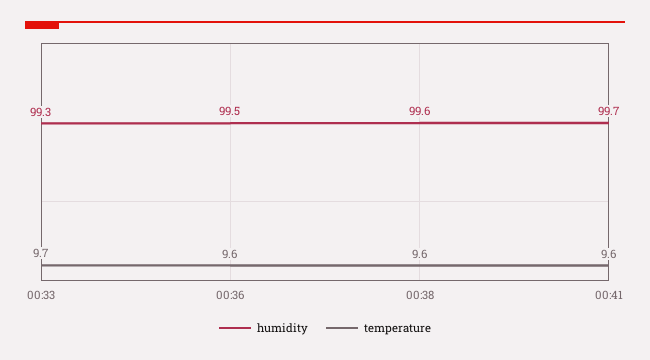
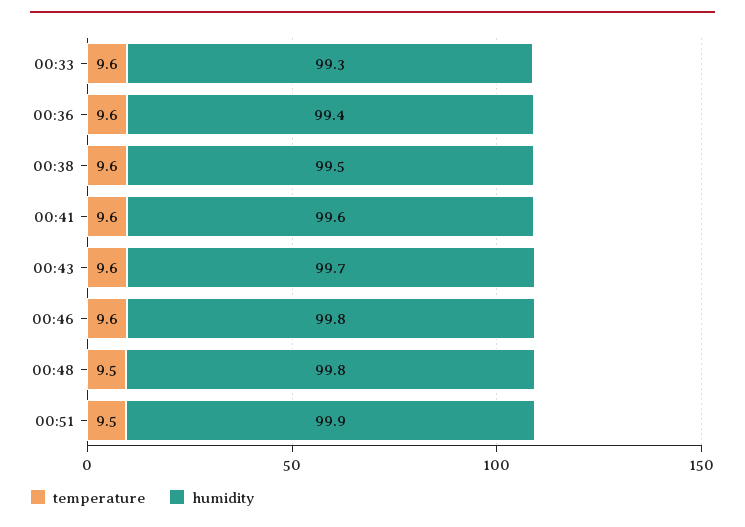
temperature, 00:33: 9.7 -> 9.6
humidity, 00:36: 99.5 -> 99.4
humidity, 00:38: 99.6 -> 99.5
humidity, 00:41: 99.7 -> 99.6
temperature, 00:43: none -> 9.6
humidity, 00:43: none -> 99.7
temperature, 00:46: none -> 9.6
humidity, 00:46: none -> 99.8
temperature, 00:48: none -> 9.5
humidity, 00:48: none -> 99.8
temperature, 00:51: none -> 9.5
humidity, 00:51: none -> 99.9

